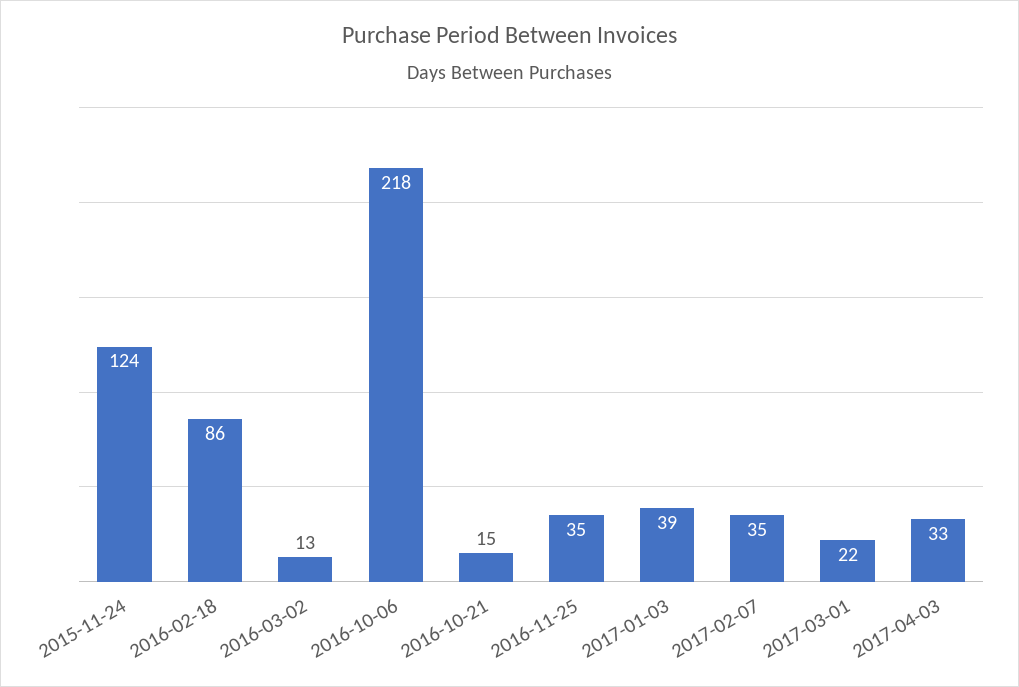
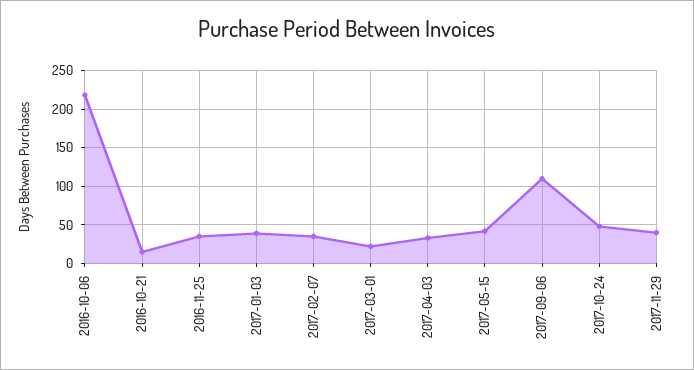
2015-11-24: 124 -> none
2016-02-18: 86 -> none
2016-03-02: 13 -> none
2017-05-15: none -> 40
2017-09-06: none -> 110
2017-10-24: none -> 50
2017-11-29: none -> 40

